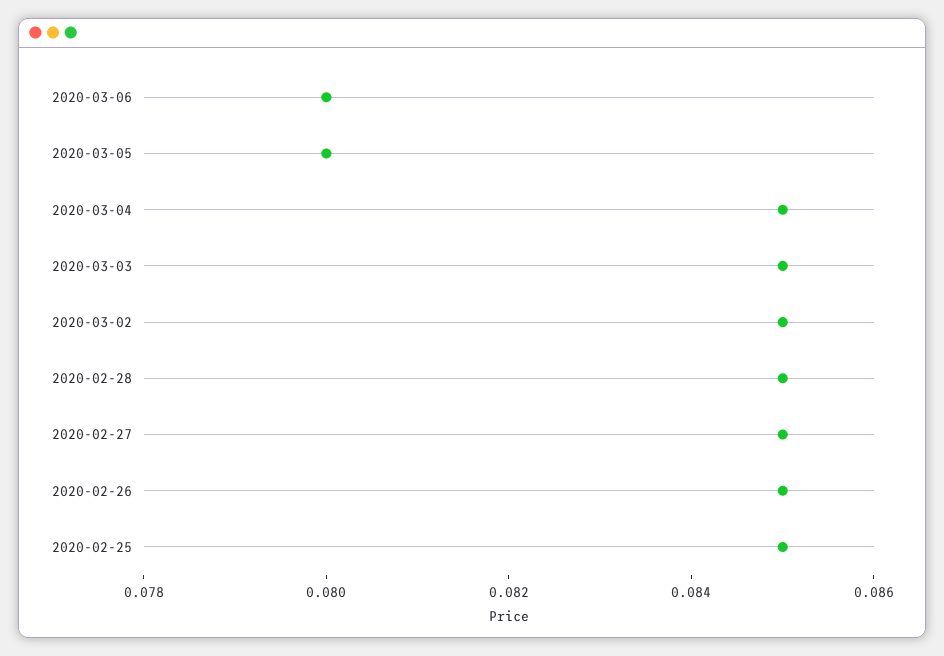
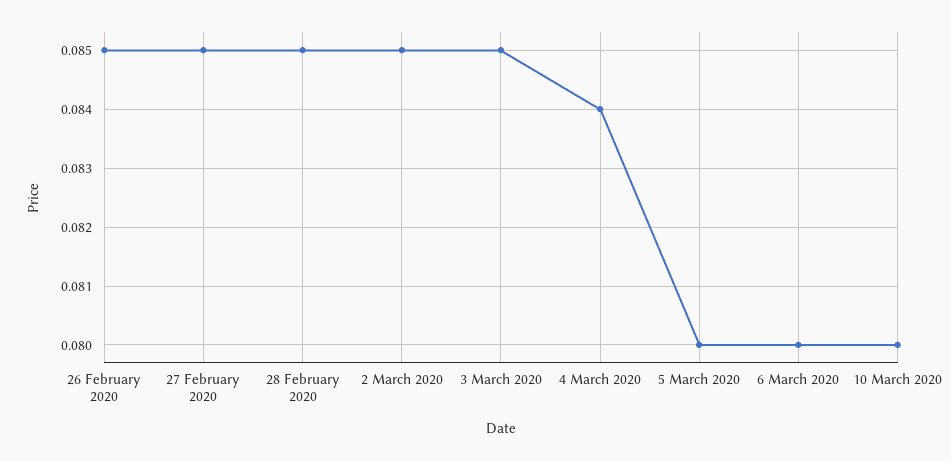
2020-03-04: 0.085 -> 0.084
2020-02-25: 0.085 -> none
10 March 2020: none -> 0.08

